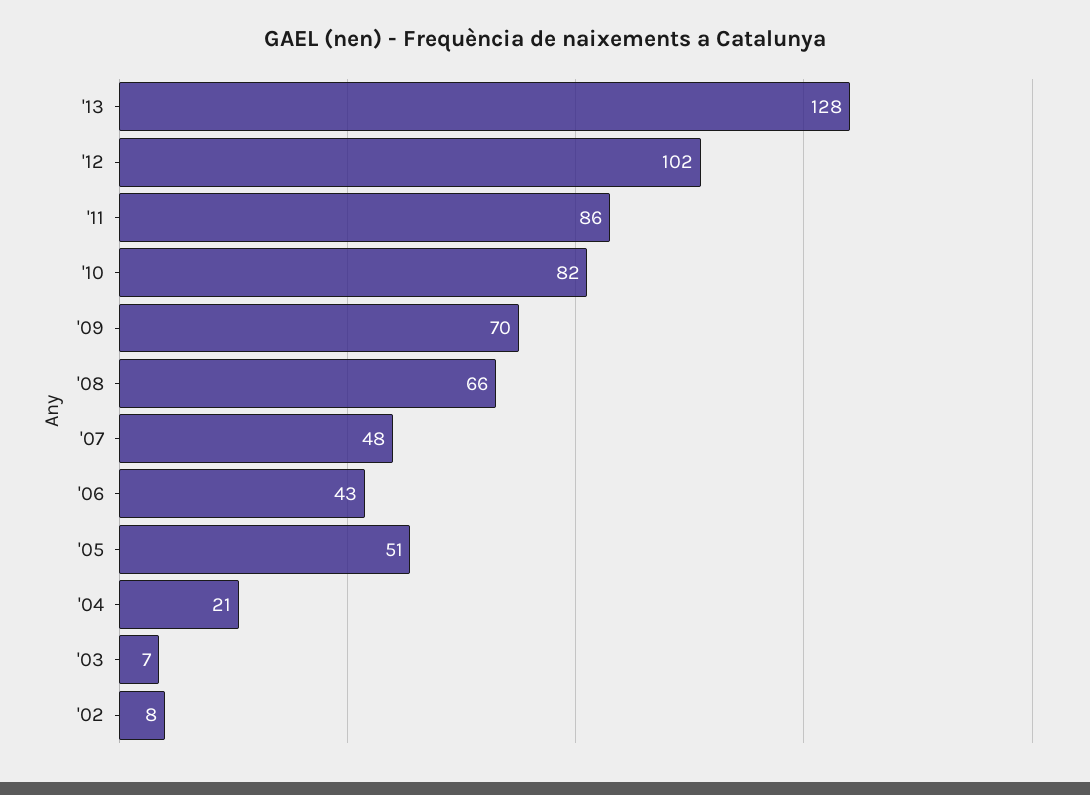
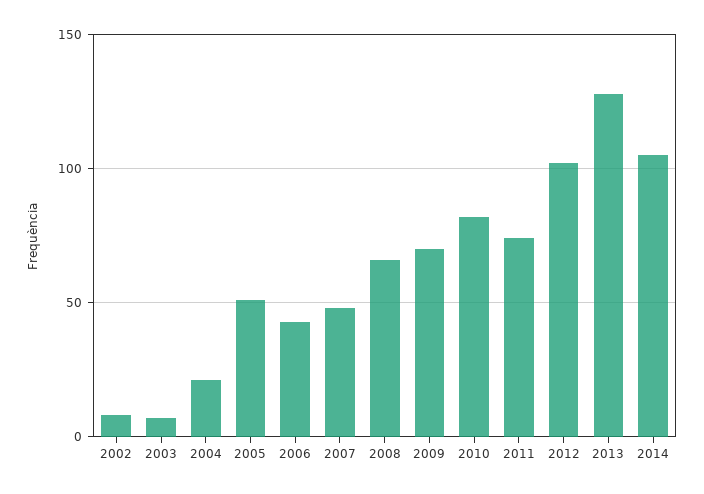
'11: 86 -> 75
2014: none -> 105

